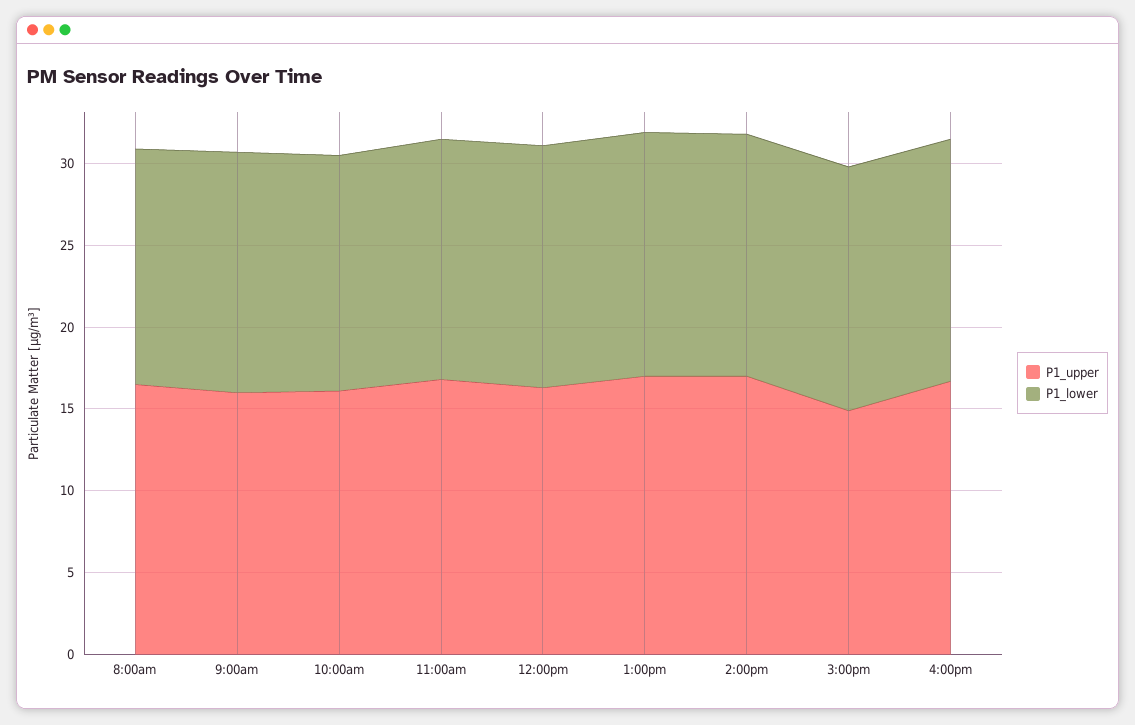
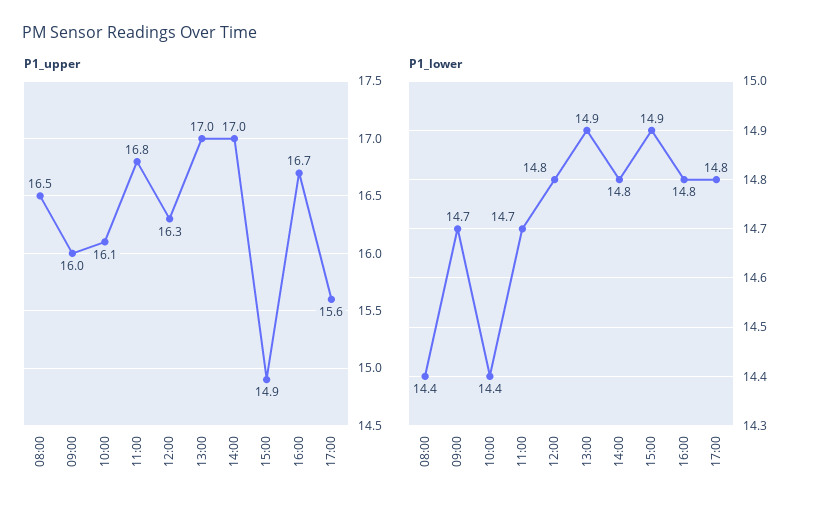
P1_upper, 17:00: none -> 15.6
P1_lower, 17:00: none -> 14.8

